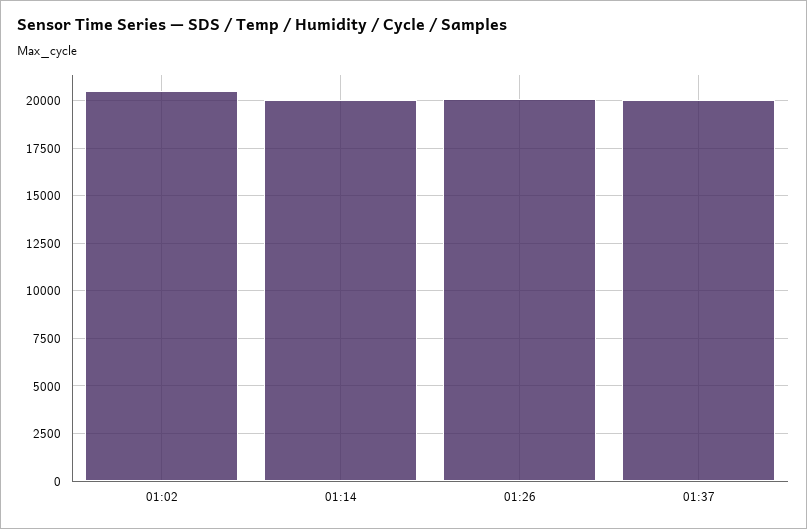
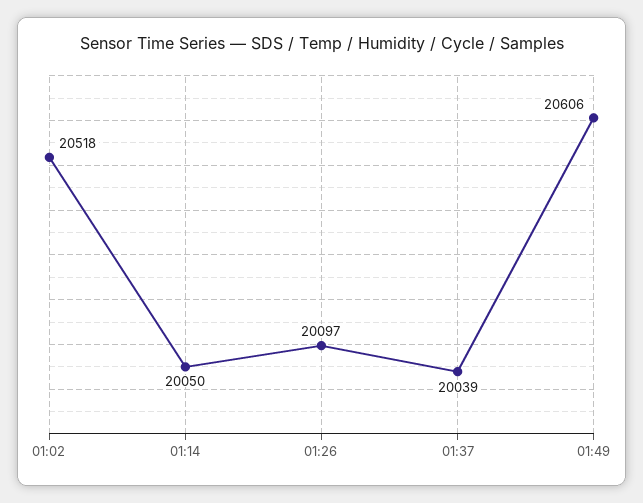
01:49: none -> 20606

